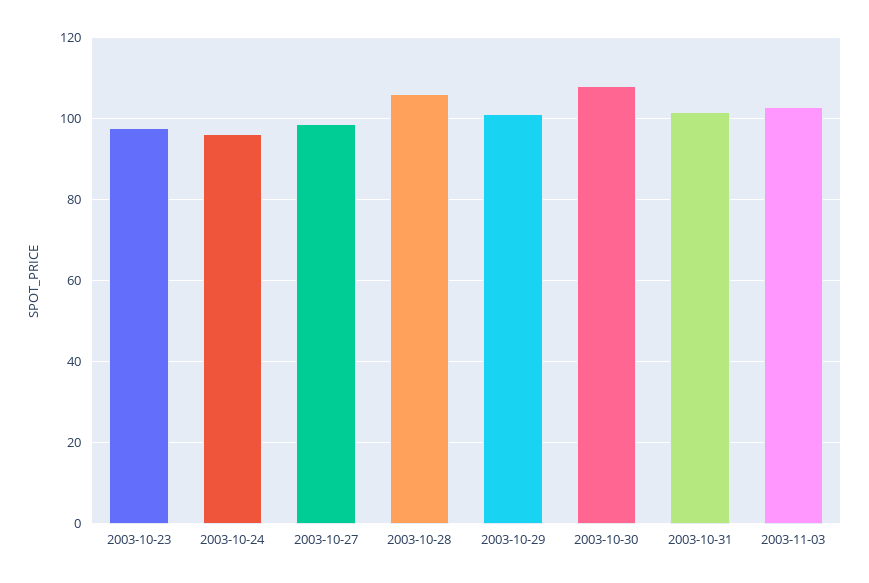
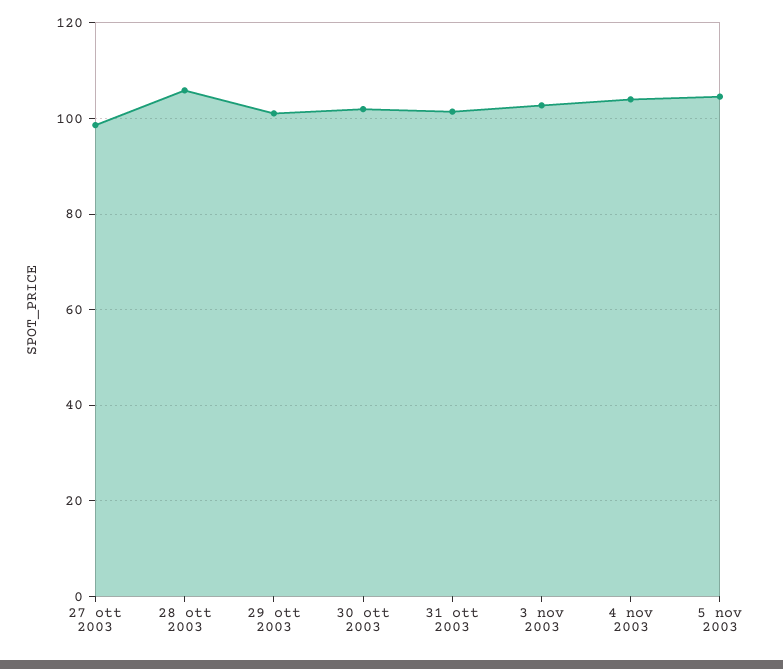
2003-10-23: 98 -> none
2003-10-24: 96 -> none
2003-10-30: 108 -> 102
4 nov 2003: none -> 104
5 nov 2003: none -> 104

